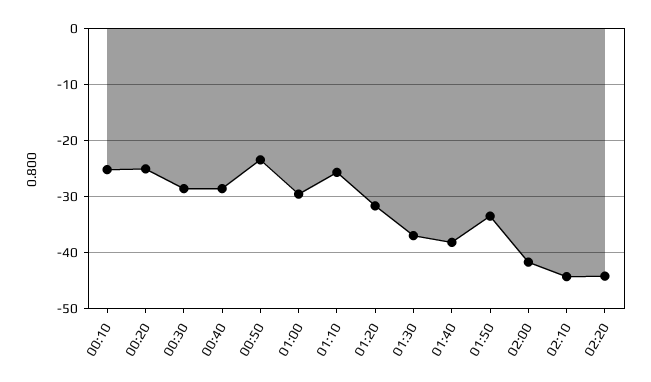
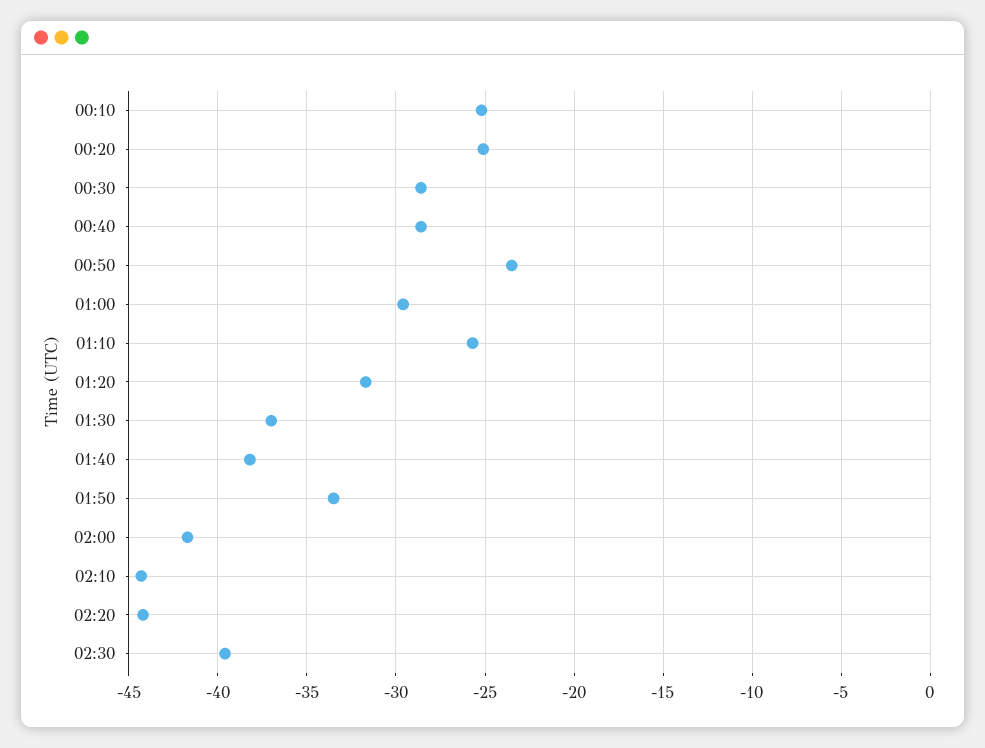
02:30: none -> -39.5

